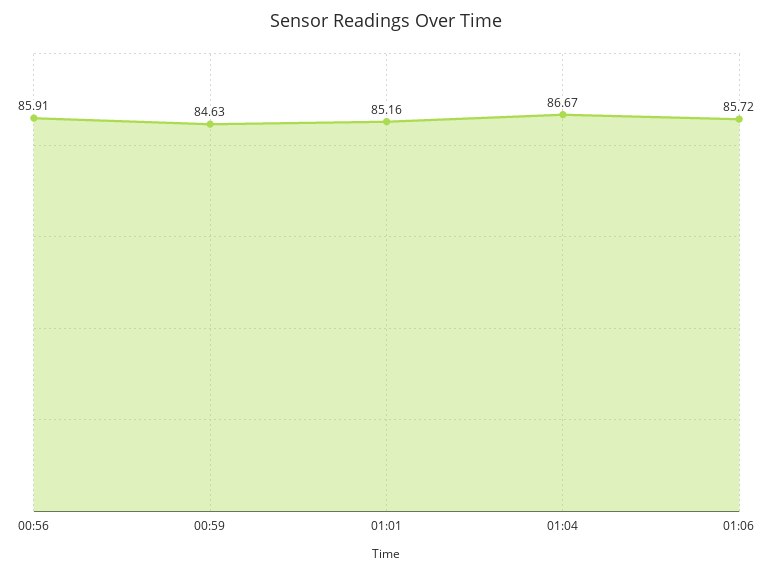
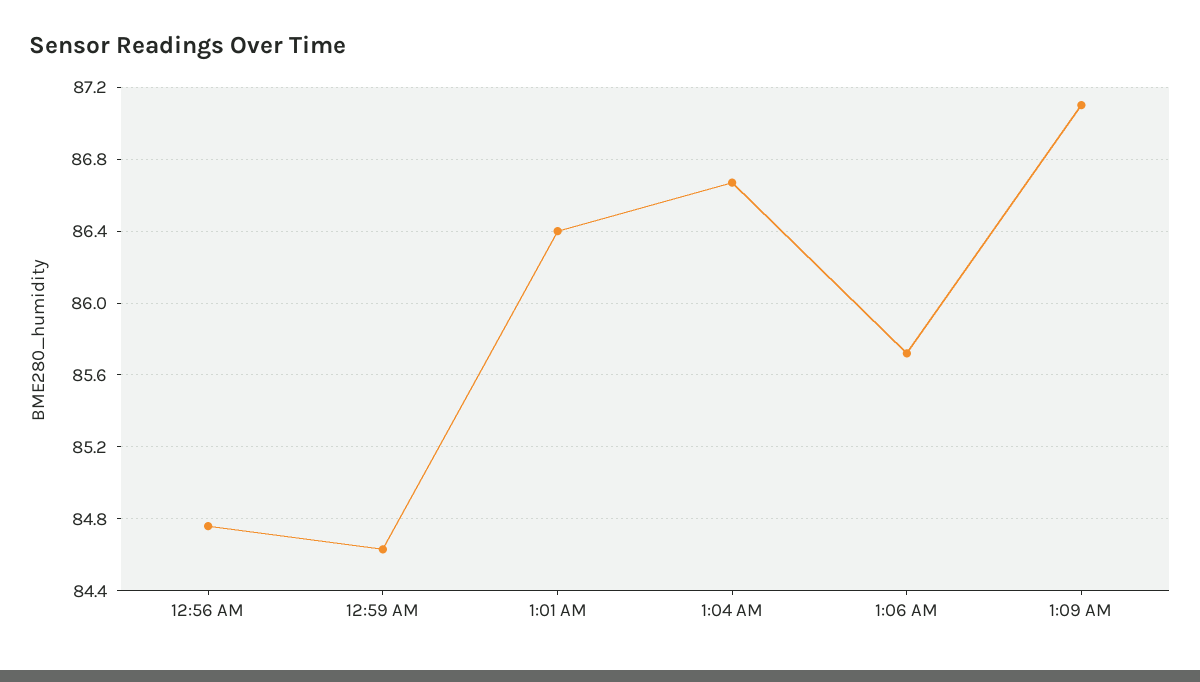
00:56: 85.91 -> 84.75
01:01: 85.16 -> 86.4
1:09 AM: none -> 87.1

